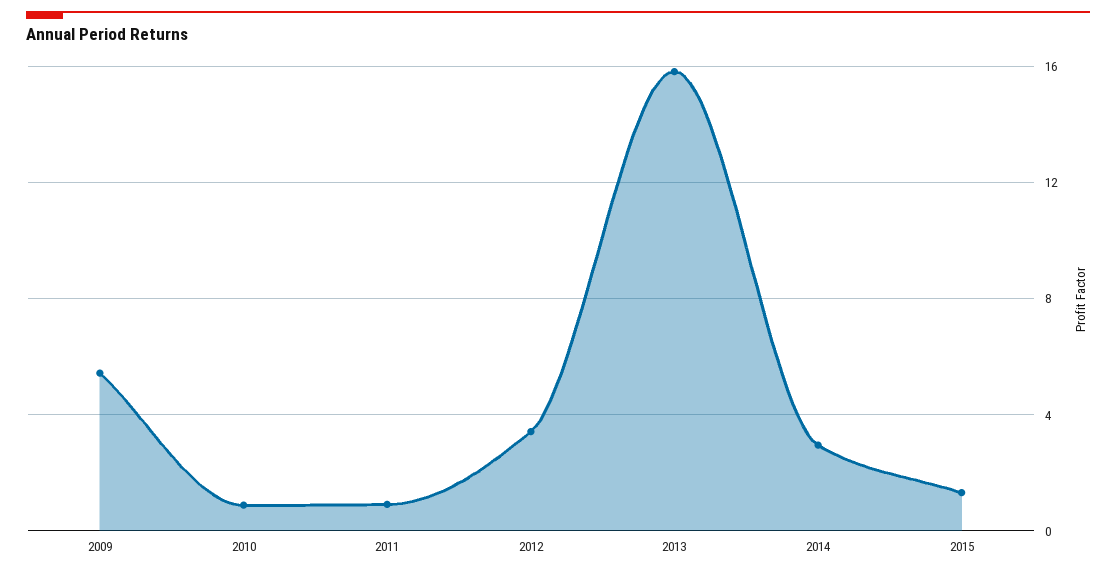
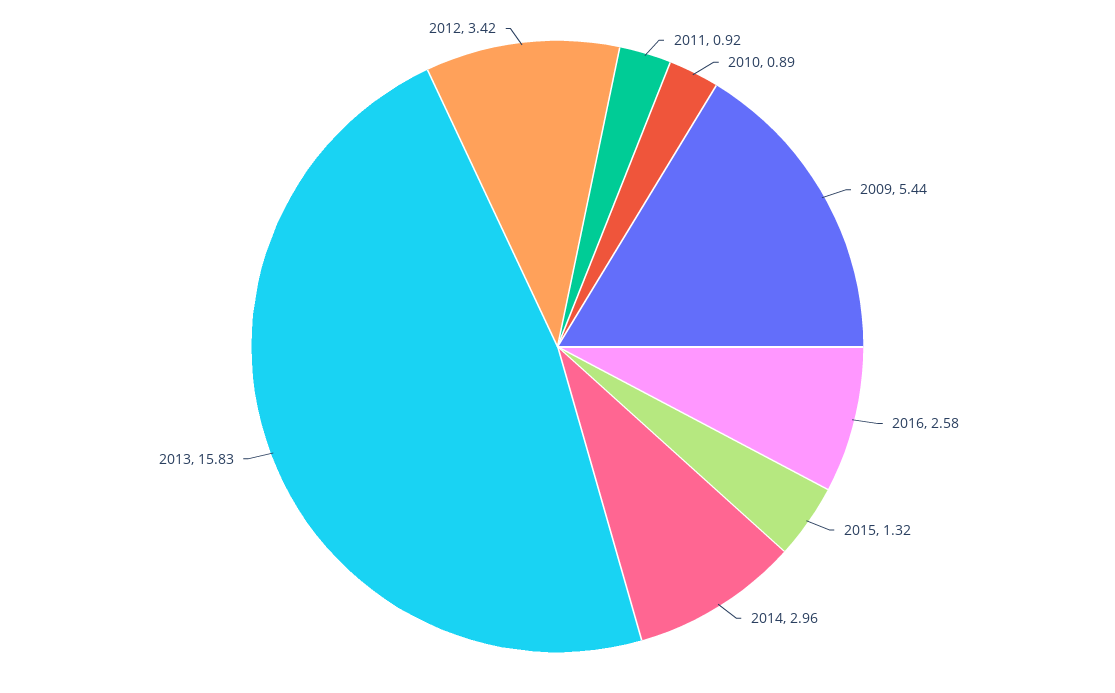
2016: none -> 2.58

